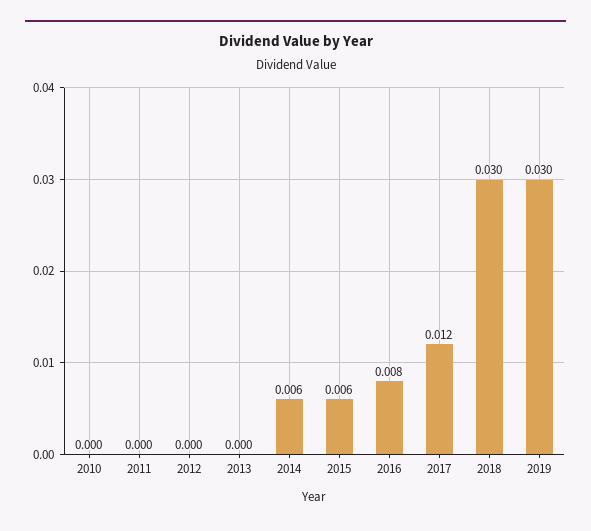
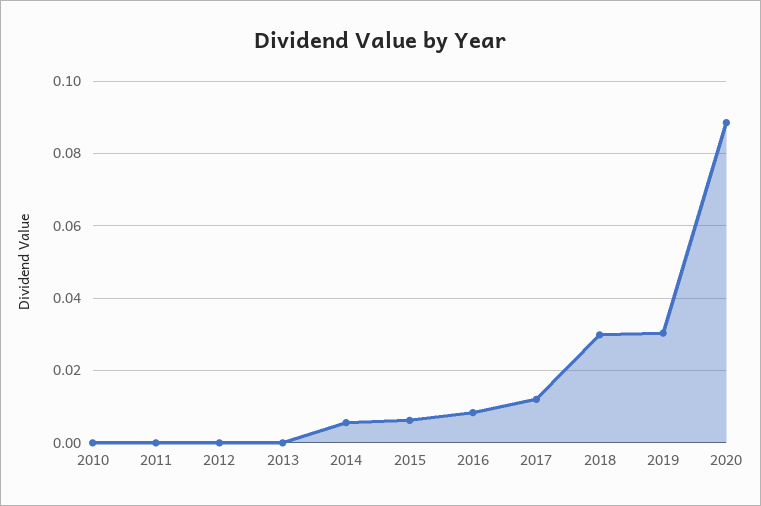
2020: none -> 0.088

